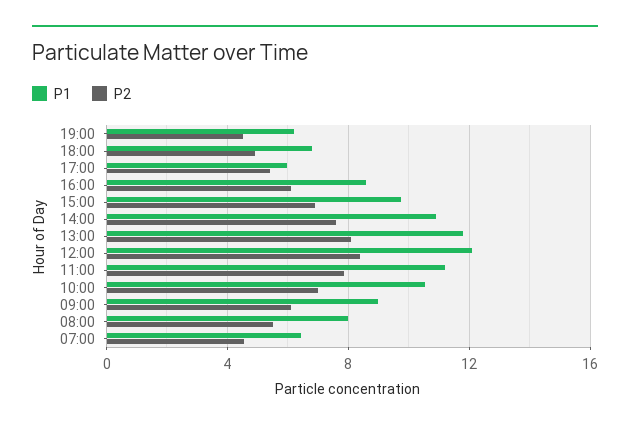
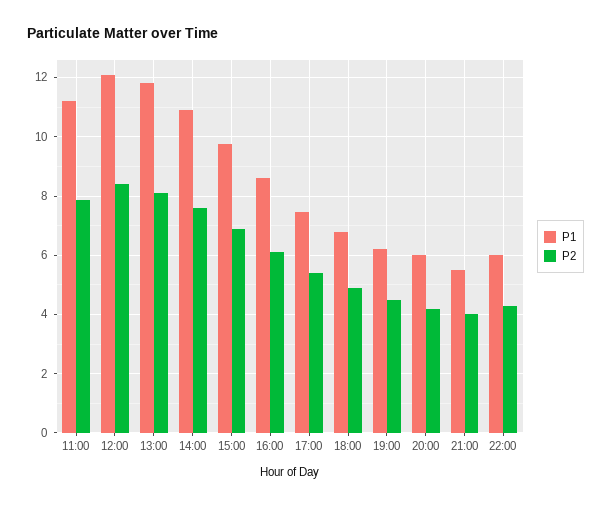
P1, 17:00: 6 -> 7.5
P1, 10:00: 10.5 -> none
P2, 10:00: 7 -> none
P1, 09:00: 9 -> none
P2, 09:00: 6 -> none
P1, 08:00: 8 -> none
P2, 08:00: 5.5 -> none
P1, 07:00: 6.5 -> none
P2, 07:00: 4.5 -> none
P1, 20:00: none -> 6
P2, 20:00: none -> 4.25
P1, 21:00: none -> 5.5
P2, 21:00: none -> 4
P1, 22:00: none -> 6
P2, 22:00: none -> 4.25

